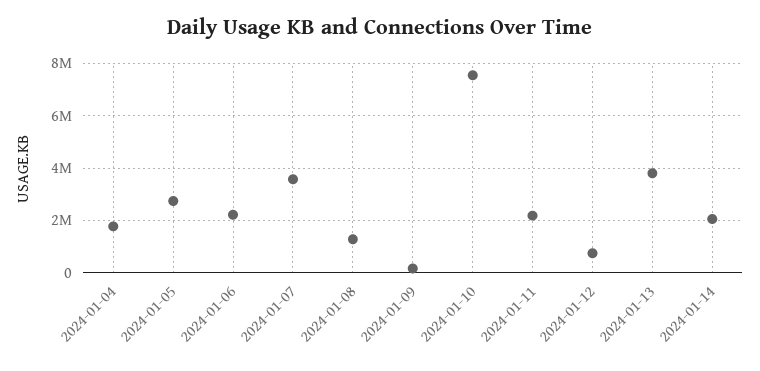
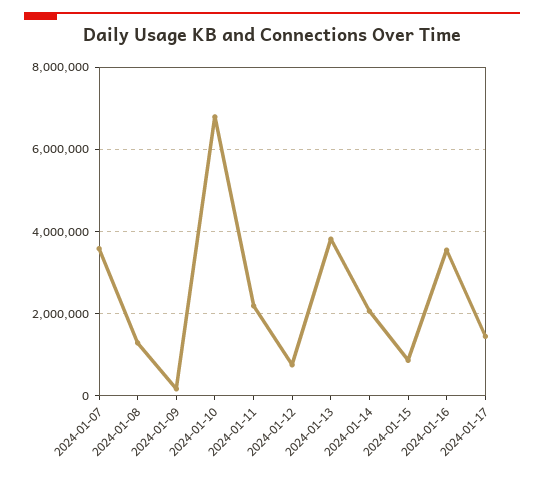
2024-01-04: 1750000 -> none
2024-01-05: 2750000 -> none
2024-01-06: 2250000 -> none
2024-01-10: 7500000 -> 6800000
2024-01-15: none -> 800000
2024-01-16: none -> 3600000
2024-01-17: none -> 1400000

